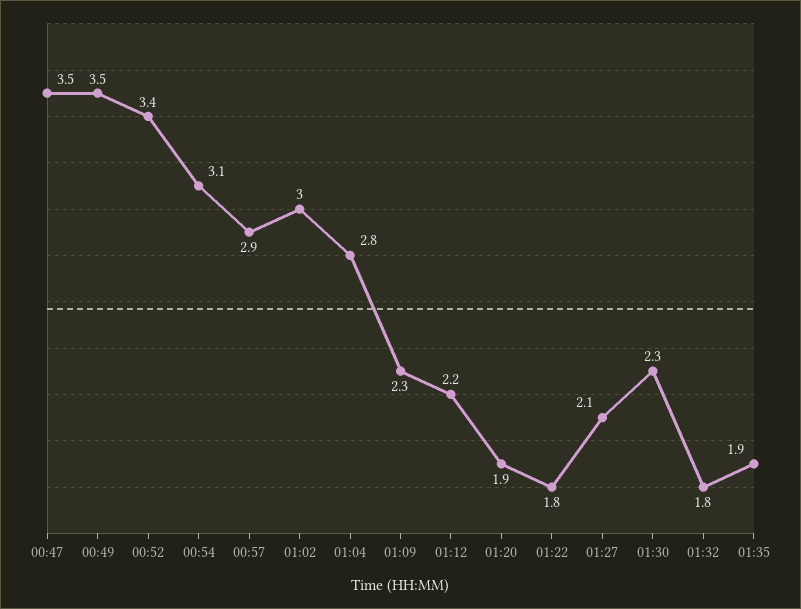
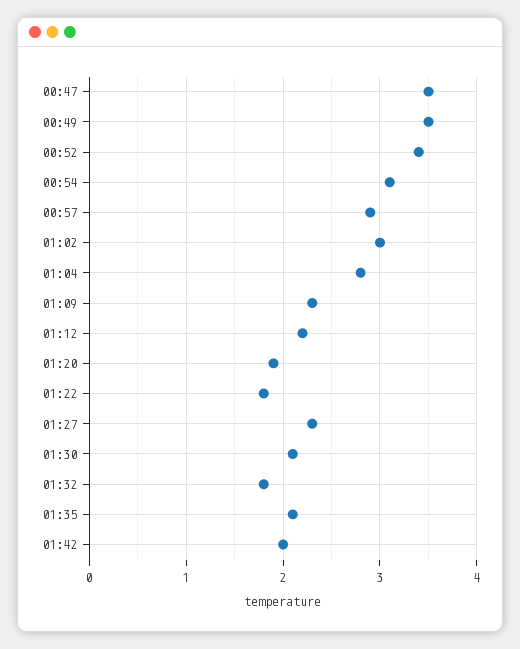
01:27: 2.1 -> 2.3
01:30: 2.3 -> 2.1
01:35: 1.9 -> 2.1
01:42: none -> 2

